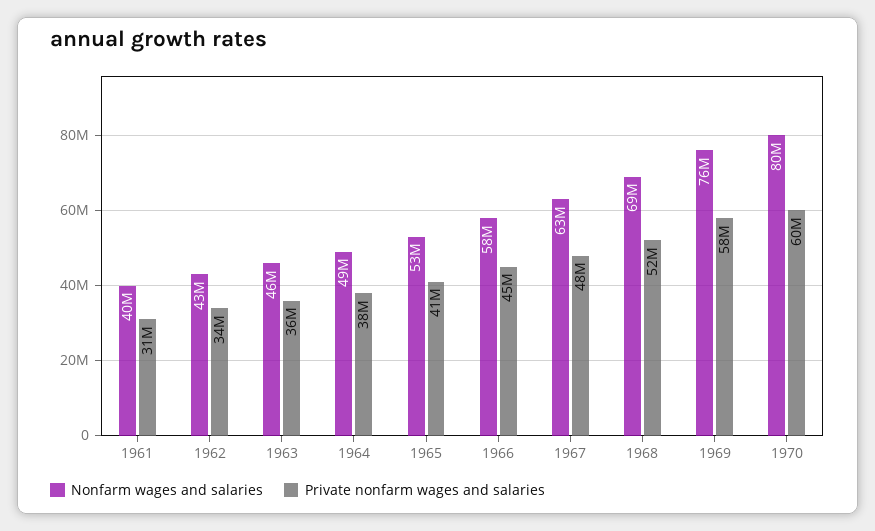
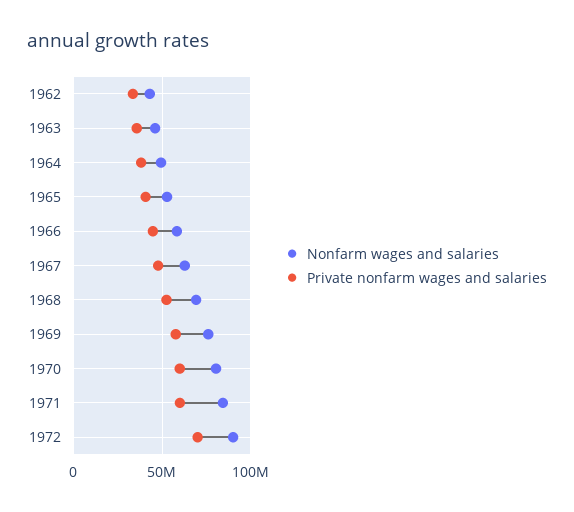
Nonfarm wages and salaries, 1961: 40000000 -> none
Private nonfarm wages and salaries, 1961: 31000000 -> none
Nonfarm wages and salaries, 1971: none -> 85000000
Private nonfarm wages and salaries, 1971: none -> 60000000
Nonfarm wages and salaries, 1972: none -> 90000000
Private nonfarm wages and salaries, 1972: none -> 70000000

